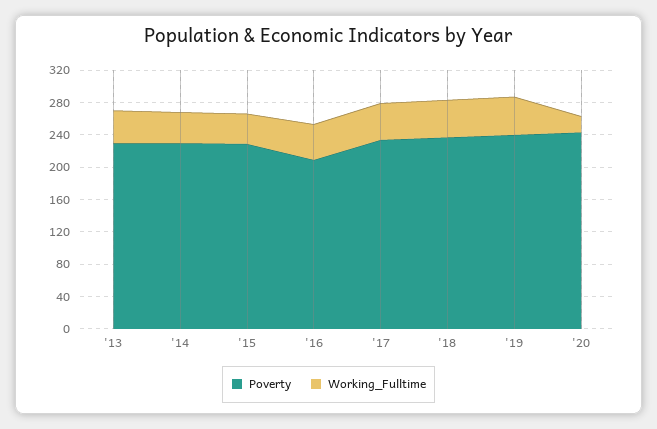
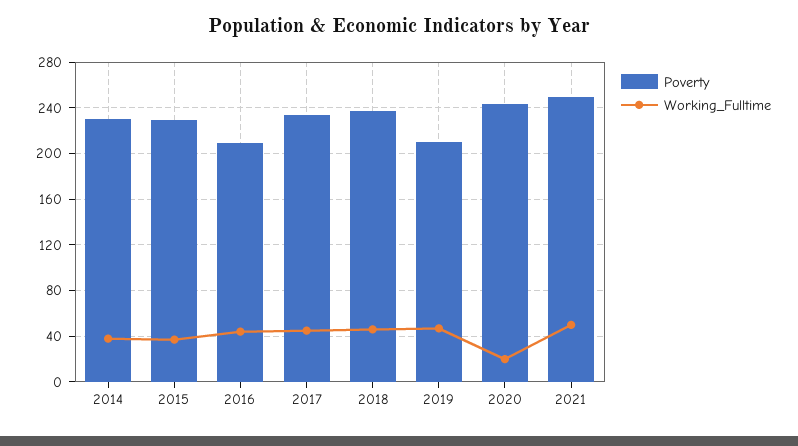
Poverty, '13: 230 -> none
Working_Fulltime, '13: 40 -> none
Poverty, '19: 240 -> 210
Poverty, 2021: none -> 250
Working_Fulltime, 2021: none -> 50

